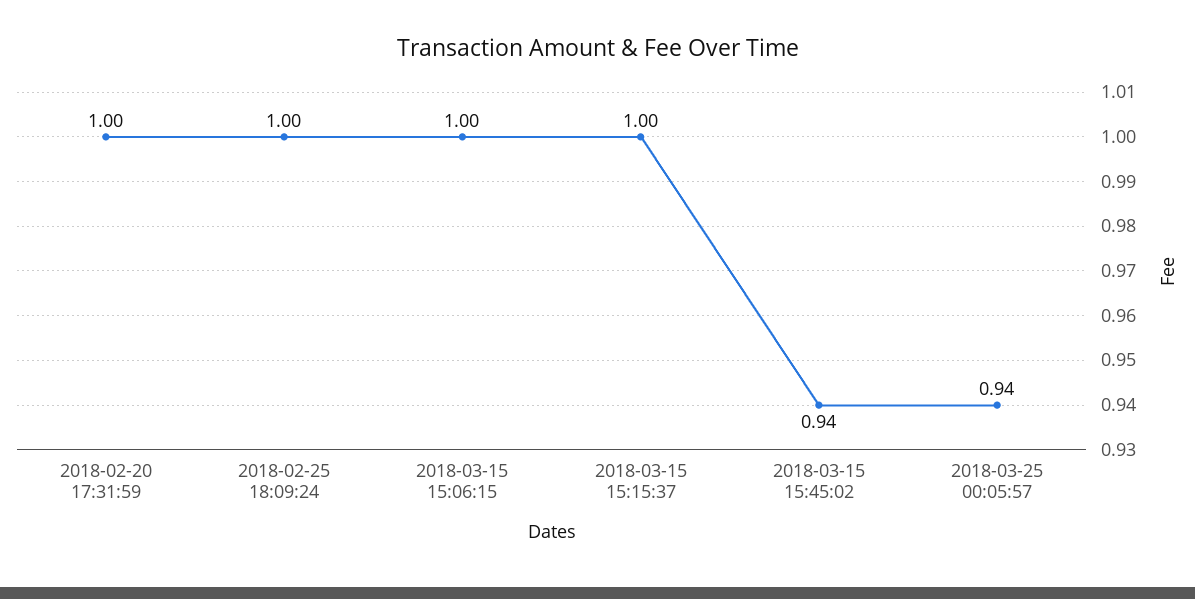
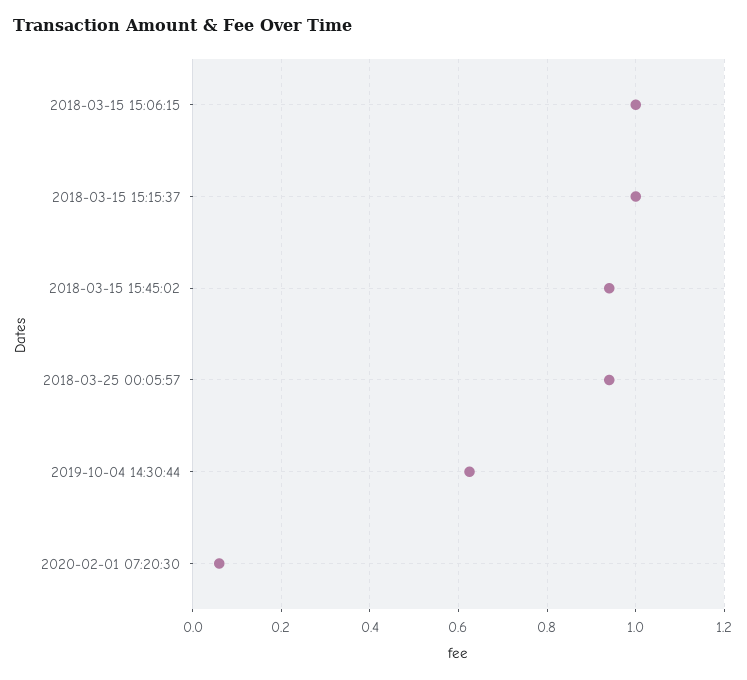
2018-02-20 17:31:59: 1 -> none
2018-02-25 18:09:24: 1 -> none
2019-10-04 14:30:44: none -> 0.62
2020-02-01 07:20:30: none -> 0.06

